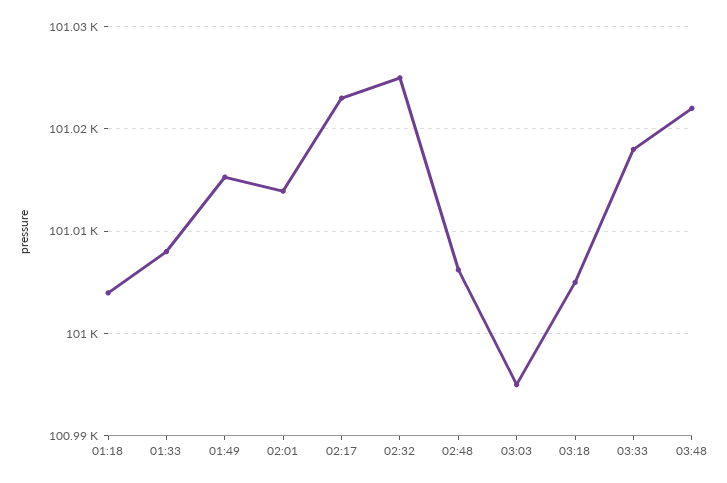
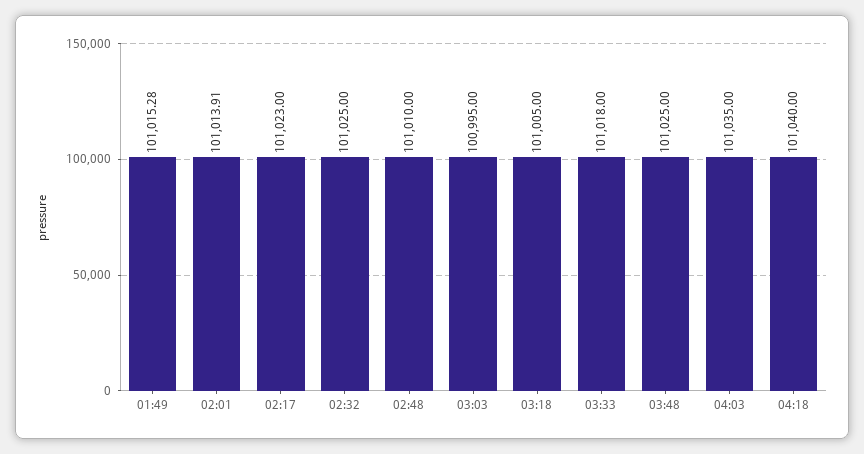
01:18: 101004 -> none
01:33: 101008 -> none
02:48: 101006 -> 101010
03:48: 101022 -> 101025
04:03: none -> 101035
04:18: none -> 101040

